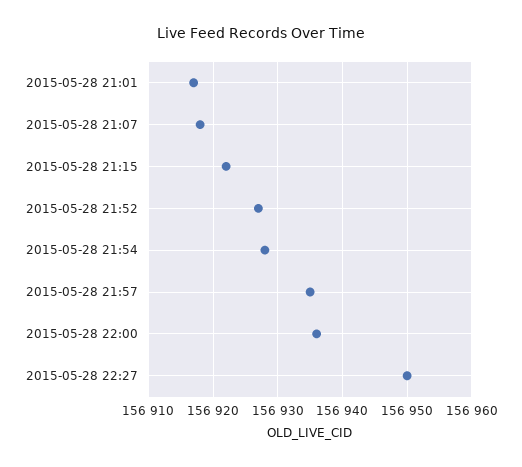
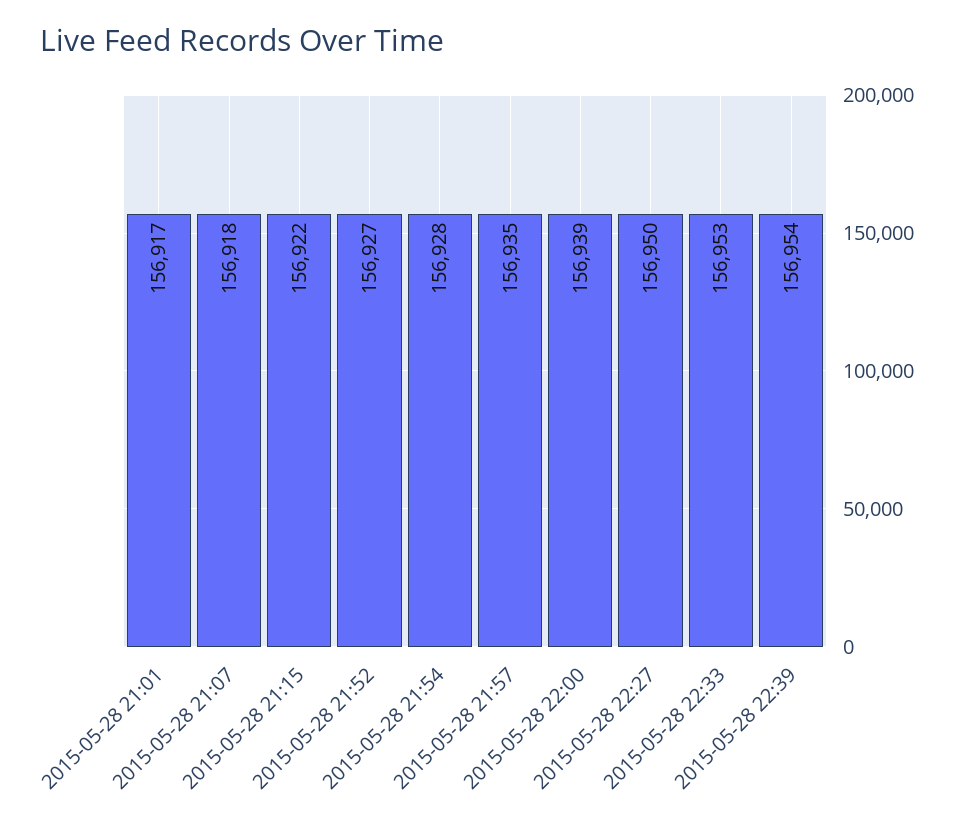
2015-05-28 22:00: 156936 -> 156939
2015-05-28 22:33: none -> 156953
2015-05-28 22:39: none -> 156954

